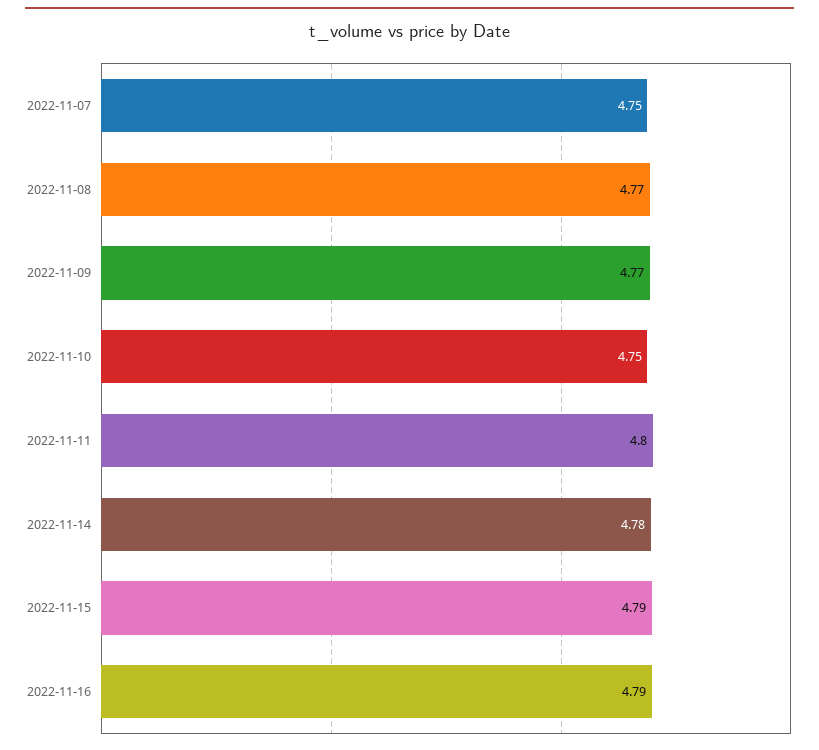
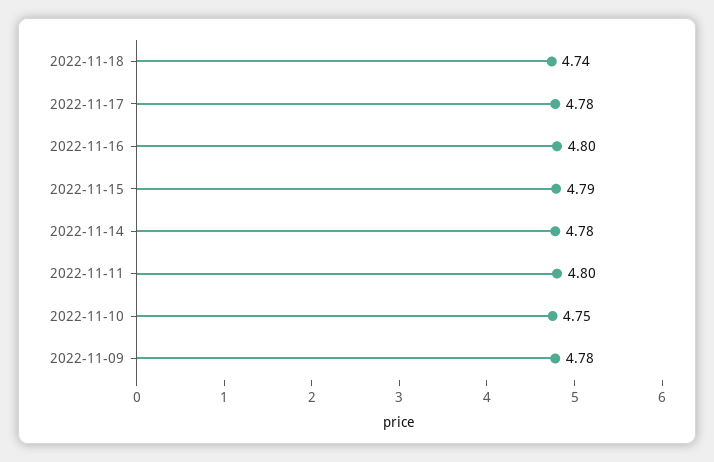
2022-11-07: 4.75 -> none
2022-11-08: 4.77 -> none
2022-11-09: 4.77 -> 4.78
2022-11-16: 4.79 -> 4.8
2022-11-18: none -> 4.74
2022-11-17: none -> 4.78

